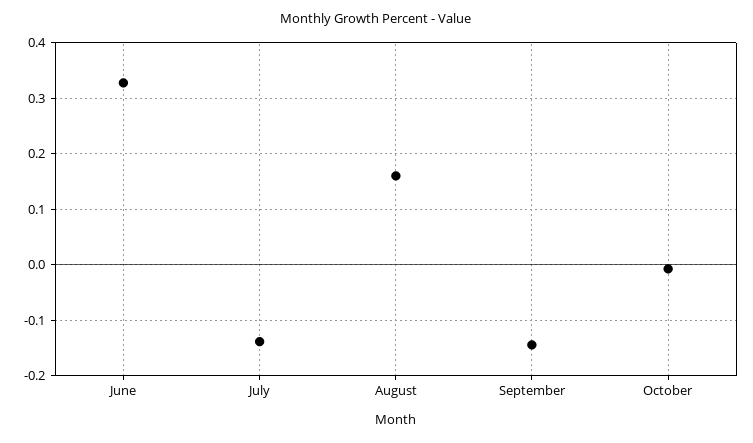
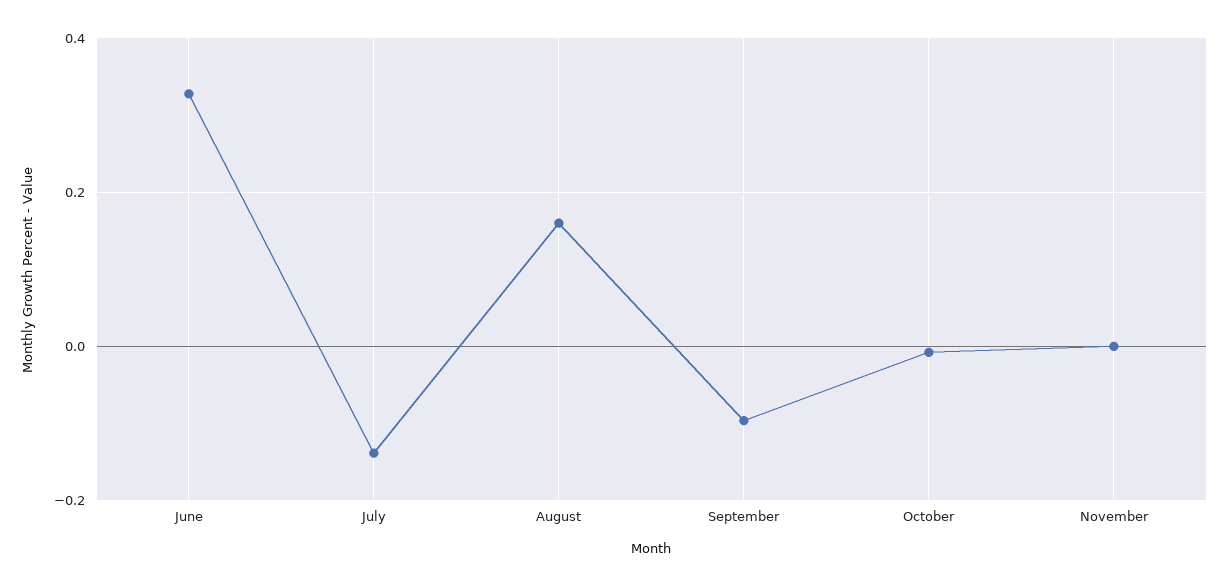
September: -0.14 -> -0.1
November: none -> 0

